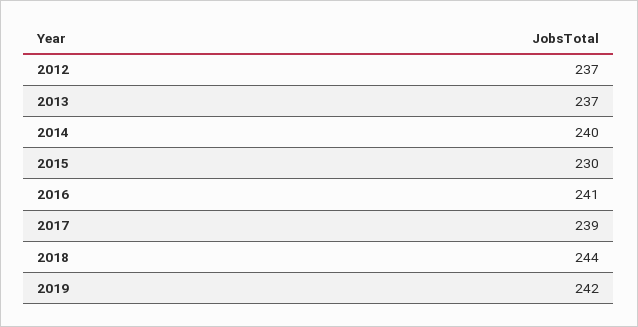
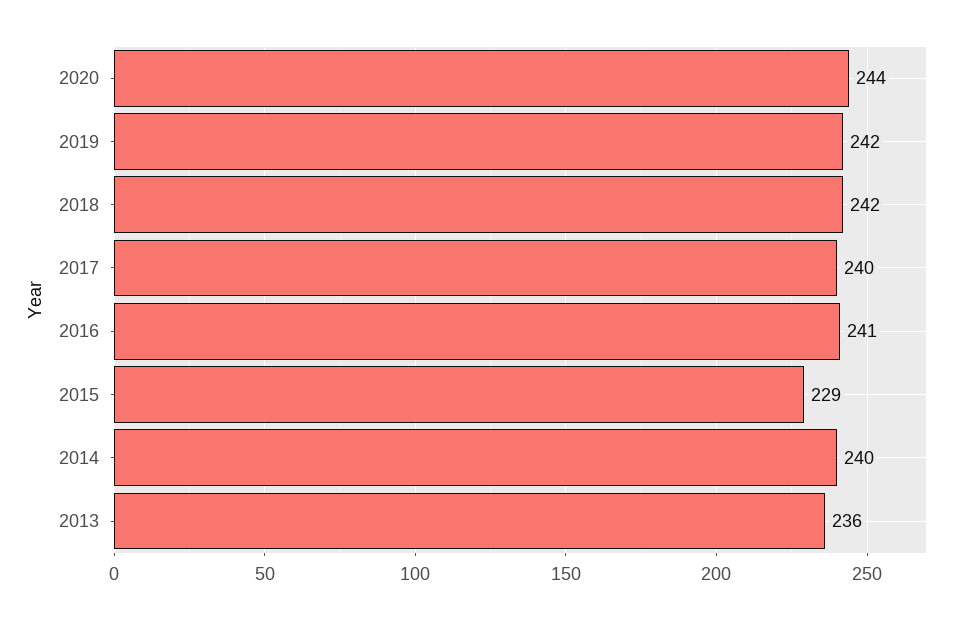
2012: 237 -> none
2013: 237 -> 236
2015: 230 -> 229
2017: 239 -> 240
2018: 244 -> 242
2020: none -> 244

